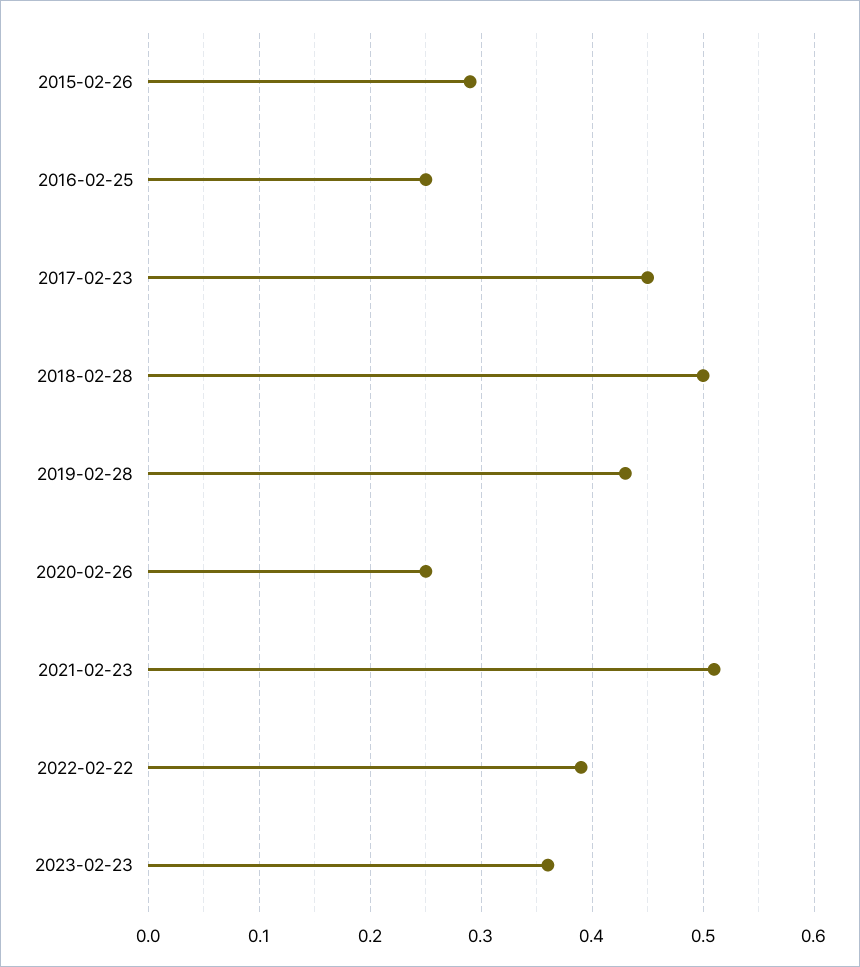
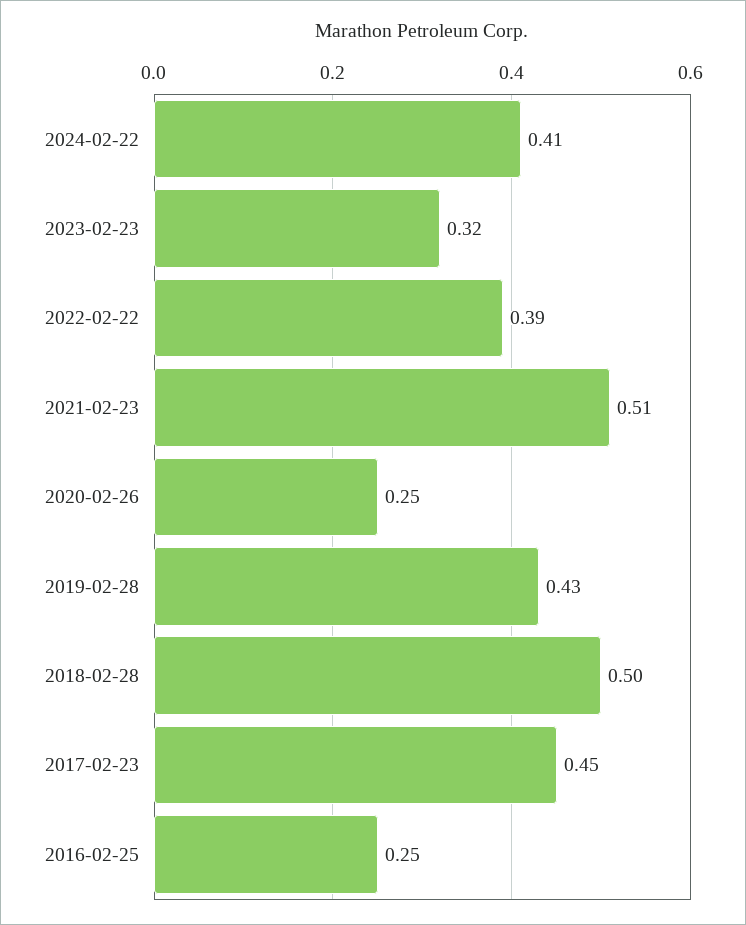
2015-02-26: 0.29 -> none
2023-02-23: 0.36 -> 0.32
2024-02-22: none -> 0.41

